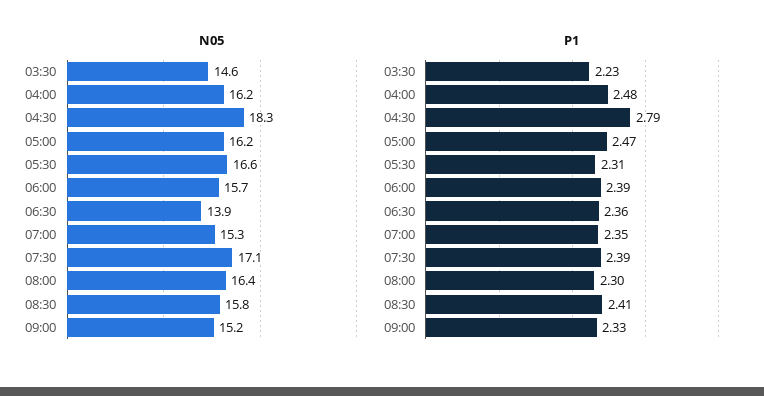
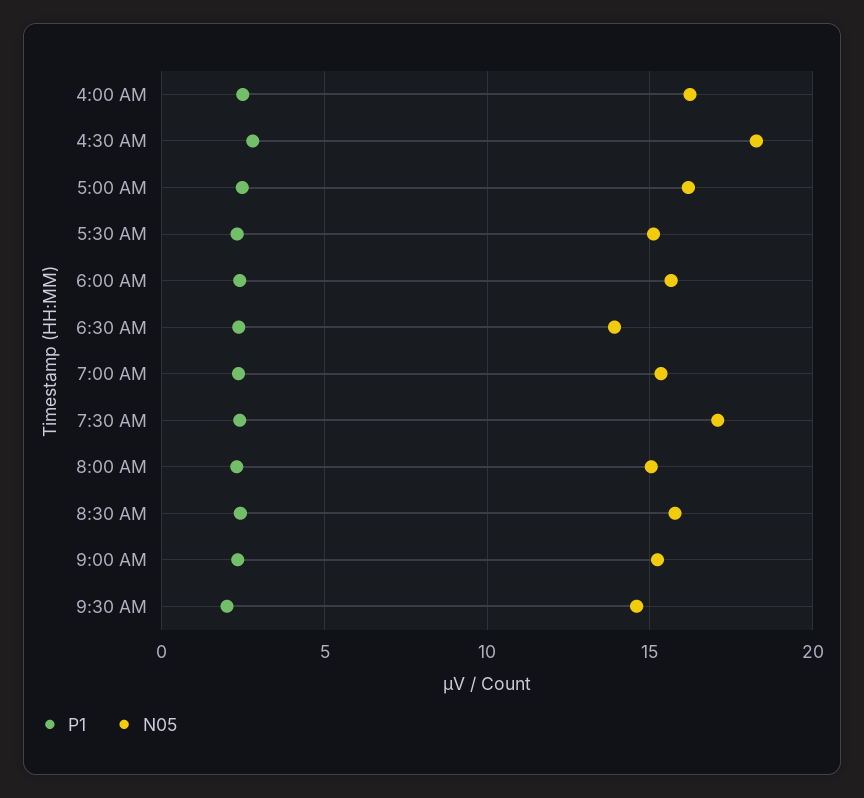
N05, 03:30: 14.6 -> none
N05, 05:30: 16.6 -> 15
N05, 08:00: 16.4 -> 15
P1, 03:30: 2.23 -> none
P1, 9:30 AM: none -> 2
N05, 9:30 AM: none -> 14.5

